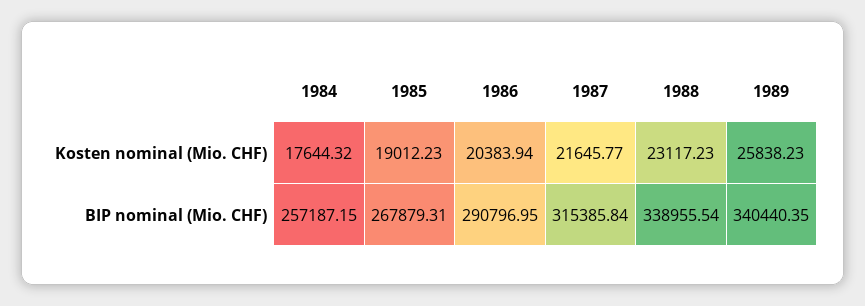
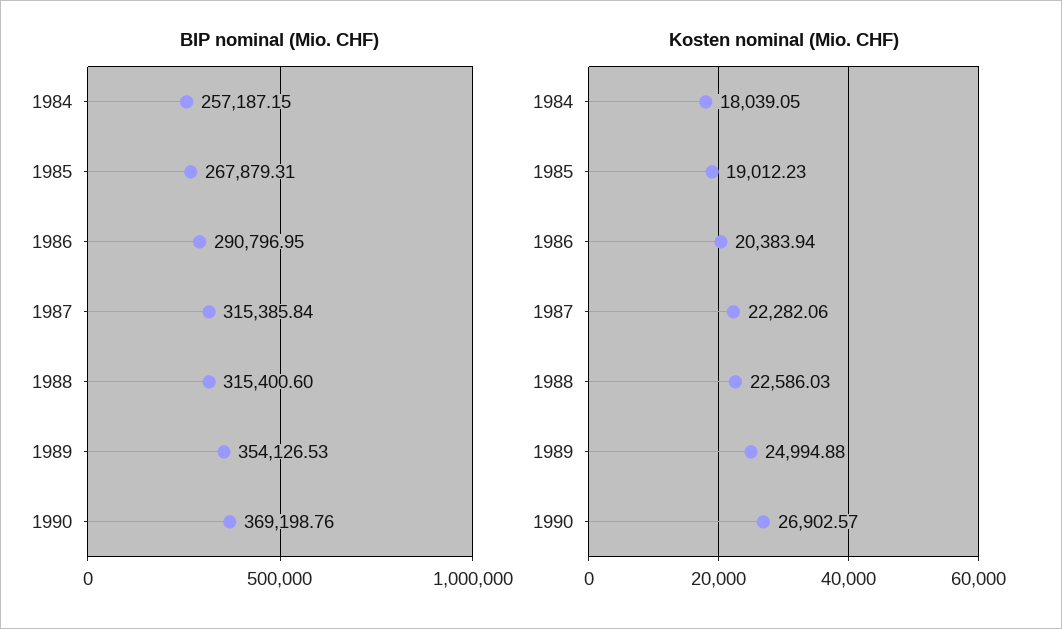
Kosten nominal (Mio. CHF), 1984: 17644.32 -> 18039.05
Kosten nominal (Mio. CHF), 1987: 21645.77 -> 22282.06
Kosten nominal (Mio. CHF), 1988: 23117.23 -> 22586.03
Kosten nominal (Mio. CHF), 1989: 25838.23 -> 24994.88
BIP nominal (Mio. CHF), 1988: 338955.54 -> 315400.6
BIP nominal (Mio. CHF), 1989: 340440.35 -> 354126.53
BIP nominal (Mio. CHF), 1990: none -> 369198.76
Kosten nominal (Mio. CHF), 1990: none -> 26902.57

